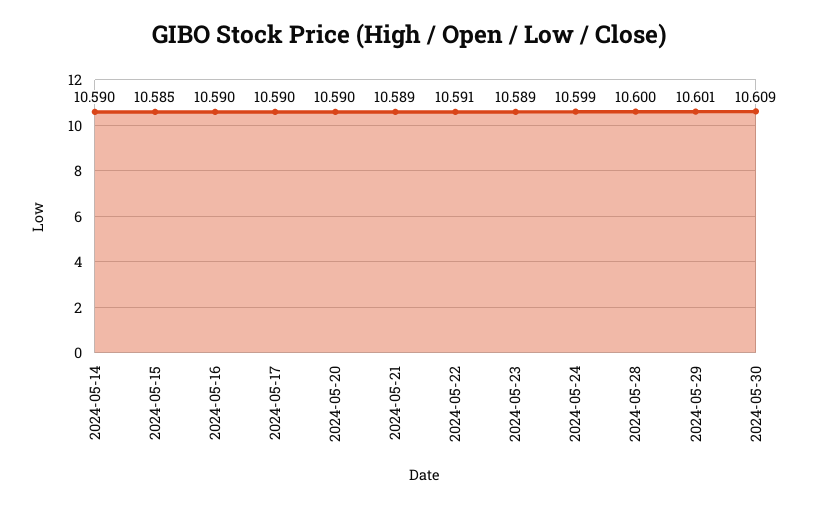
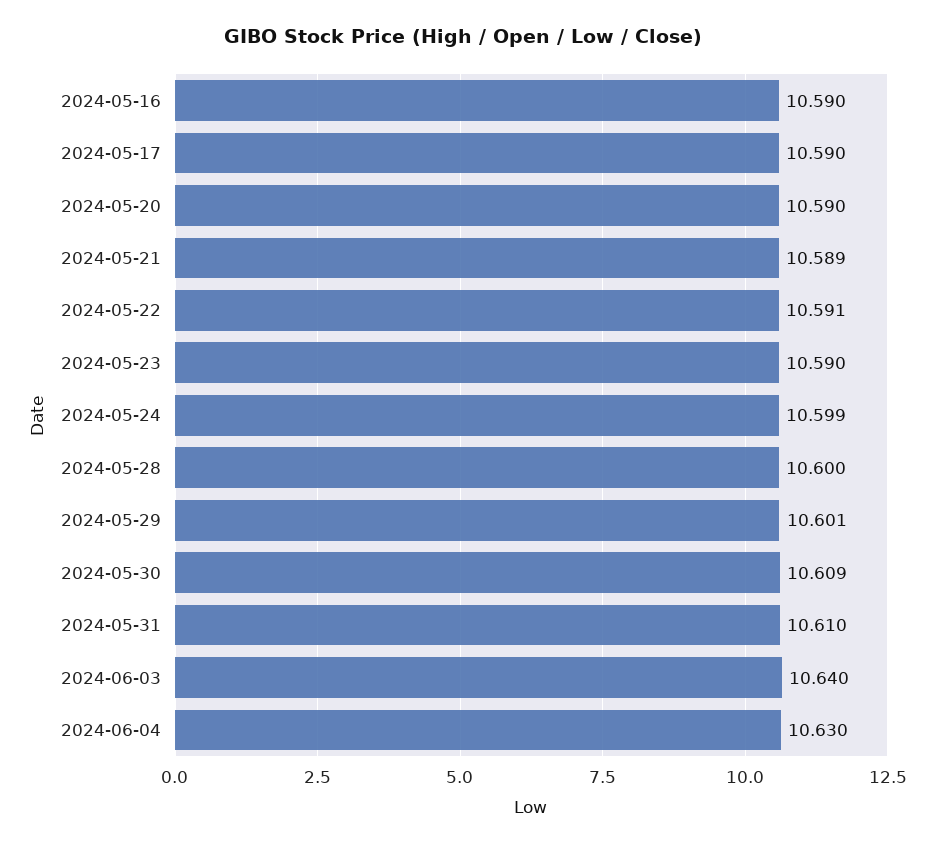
2024-05-14: 10.59 -> none
2024-05-15: 10.585 -> none
2024-05-23: 10.589 -> 10.59
2024-05-31: none -> 10.61
2024-06-03: none -> 10.64
2024-06-04: none -> 10.63

